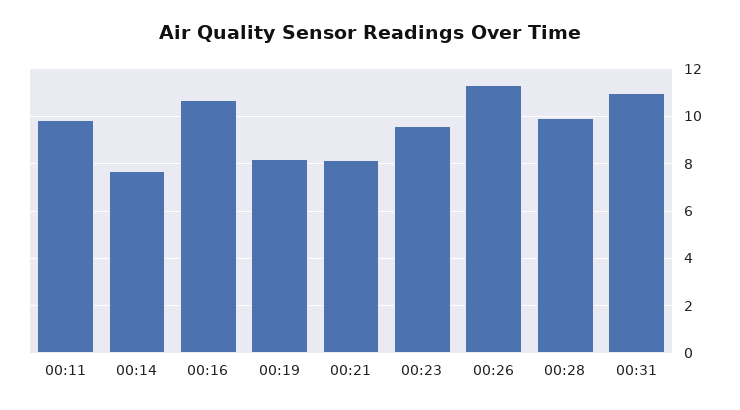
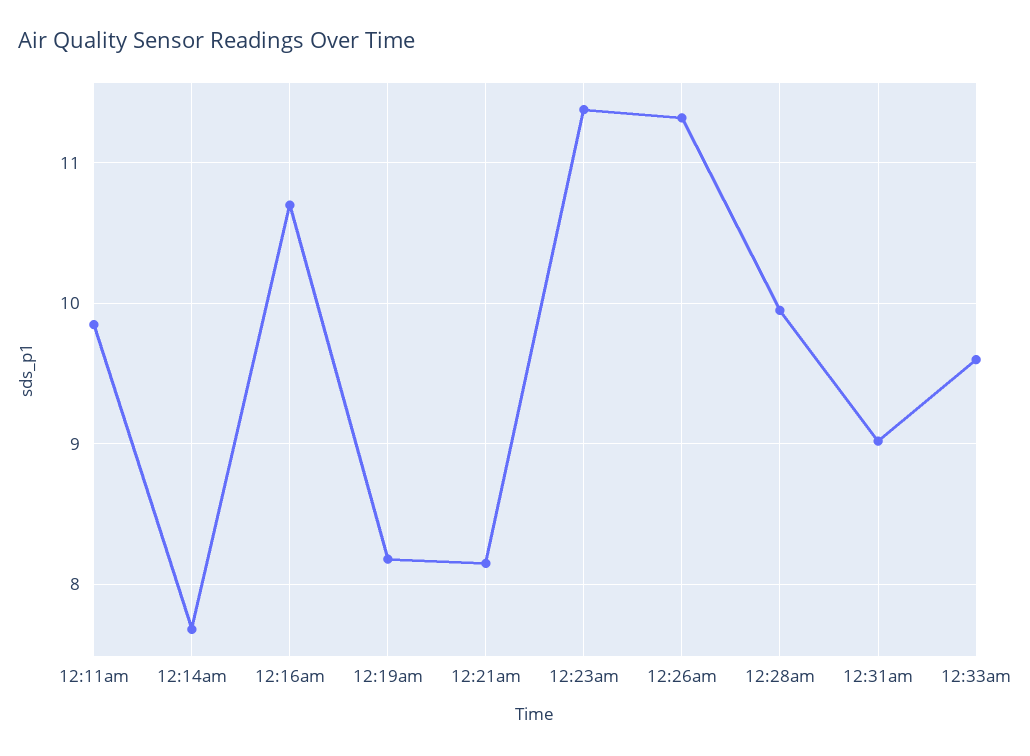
00:23: 9.5 -> 11.4
00:31: 11 -> 9
12:33am: none -> 9.6

